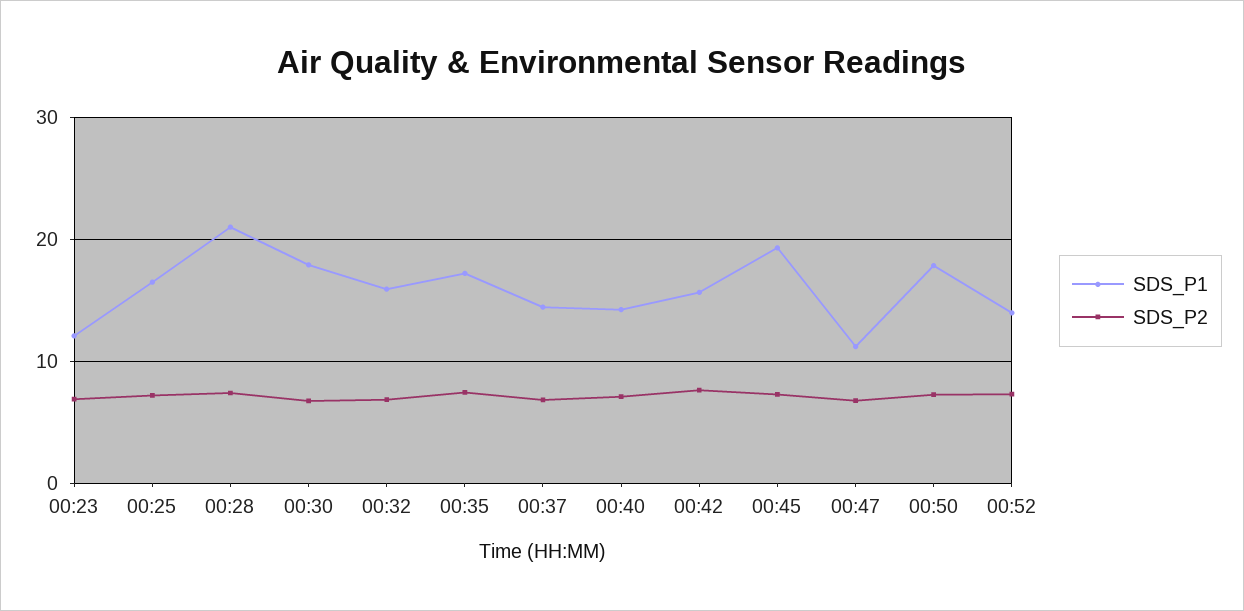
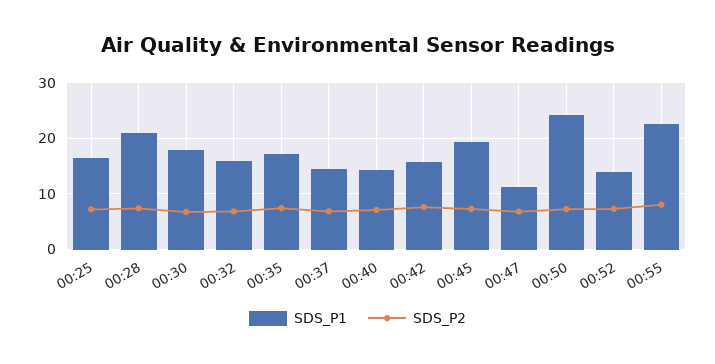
SDS_P1, 00:23: 12 -> none
SDS_P2, 00:23: 7 -> none
SDS_P1, 00:50: 18 -> 24
SDS_P1, 00:55: none -> 22
SDS_P2, 00:55: none -> 8

